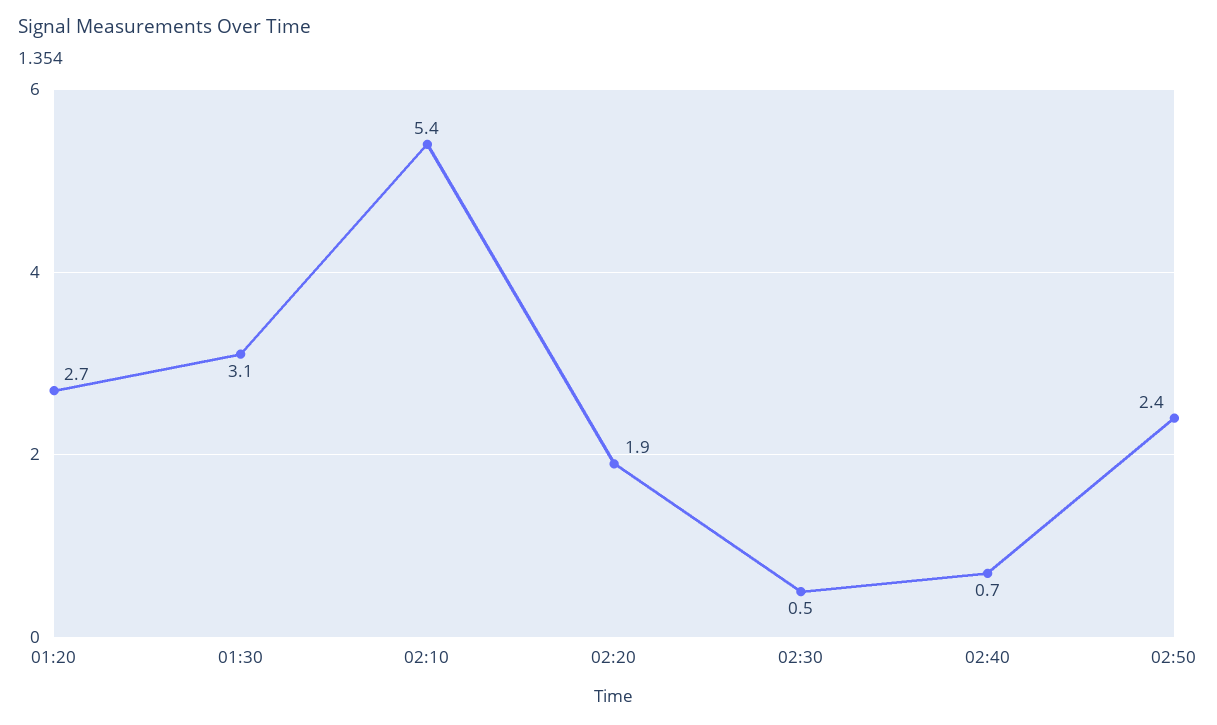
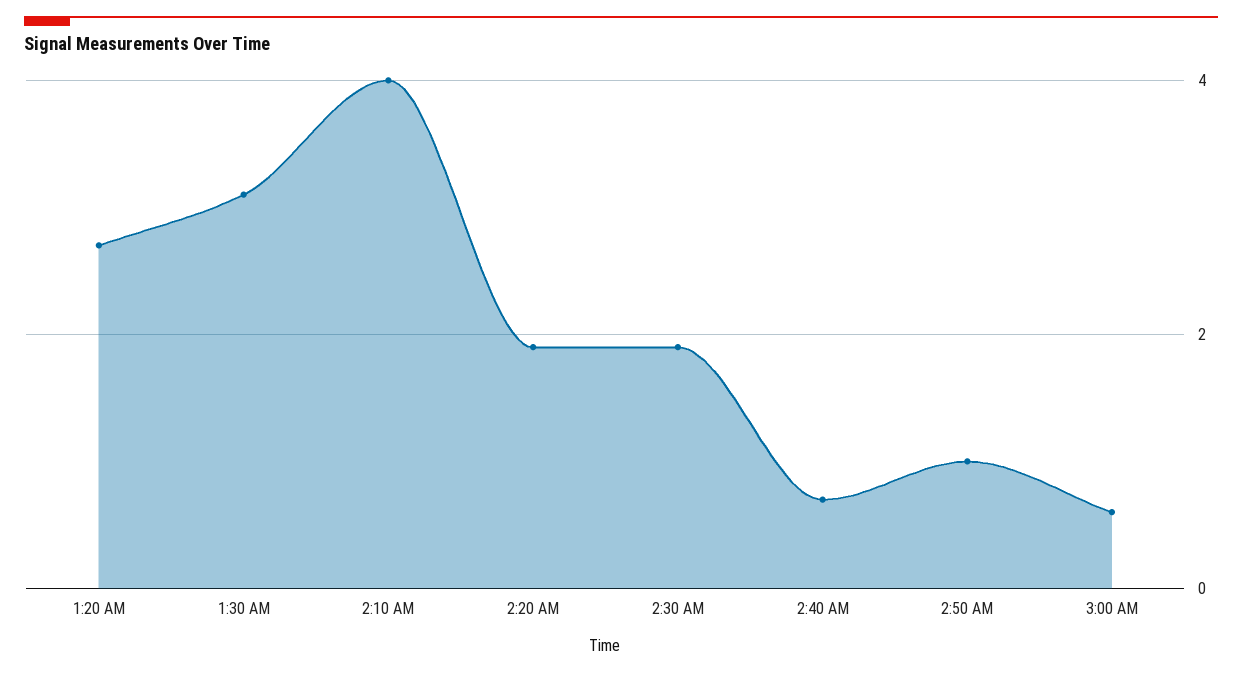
02:10: 5.4 -> 4
02:30: 0.5 -> 2
02:50: 2.4 -> 1
3:00 AM: none -> 0.5

